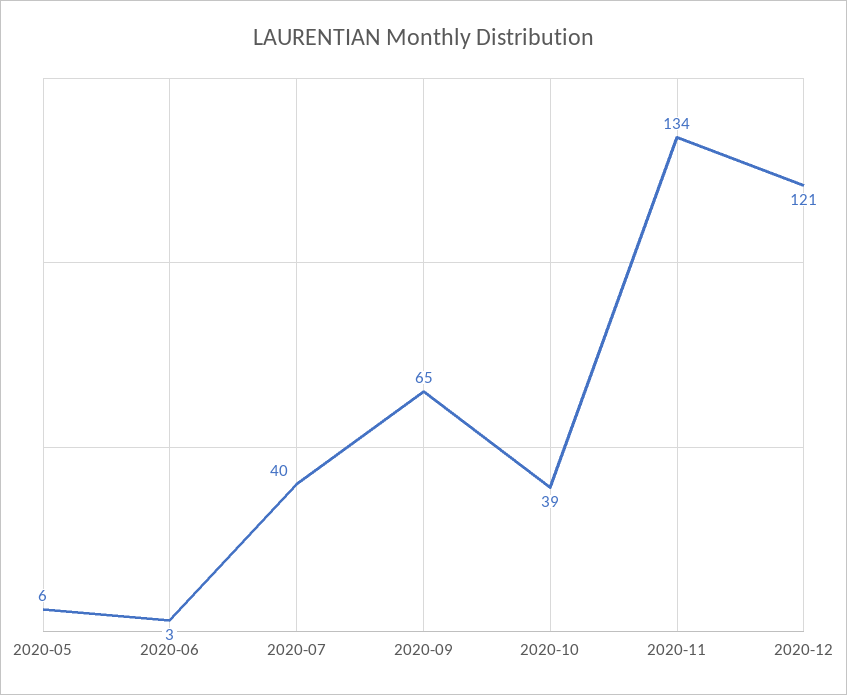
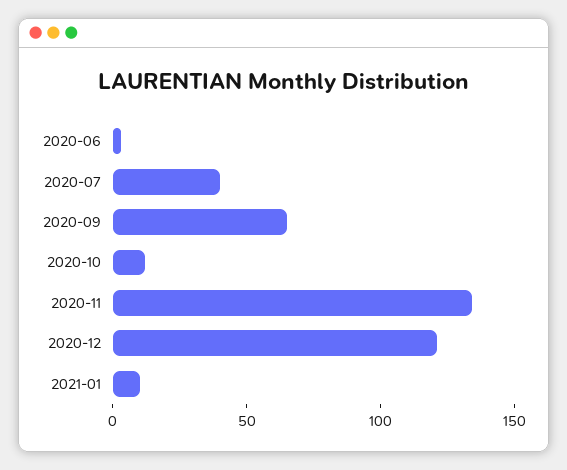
2020-05: 6 -> none
2020-10: 39 -> 10
2021-01: none -> 10

